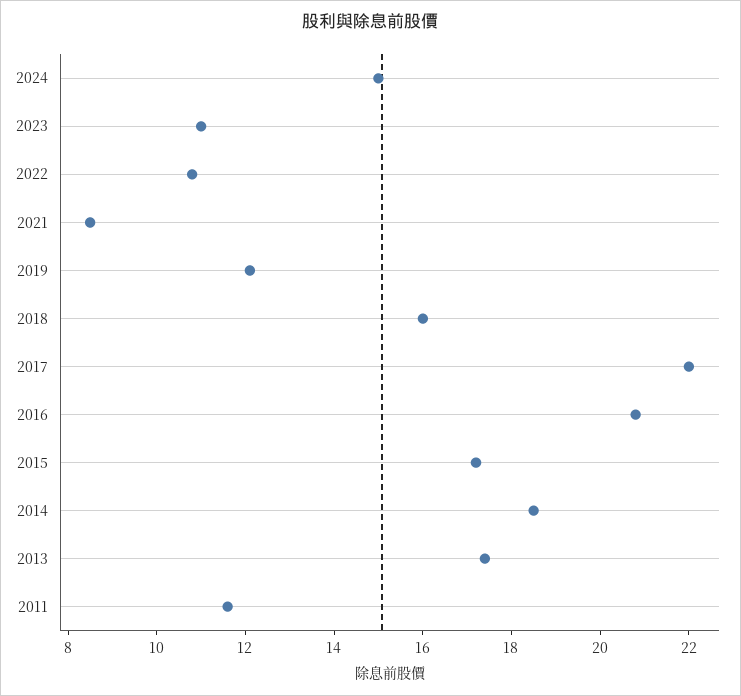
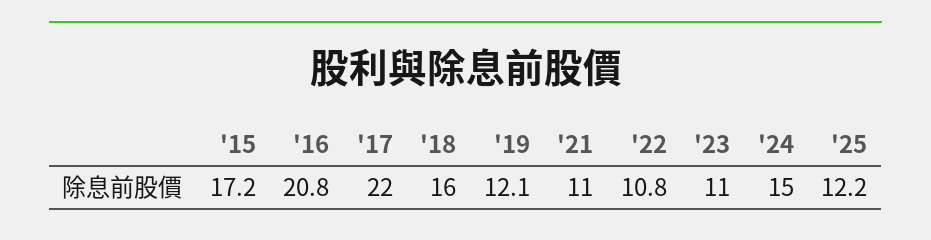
2021: 8.5 -> 11
2014: 18.5 -> none
2013: 17.5 -> none
2011: 11.5 -> none
'25: none -> 12.2

